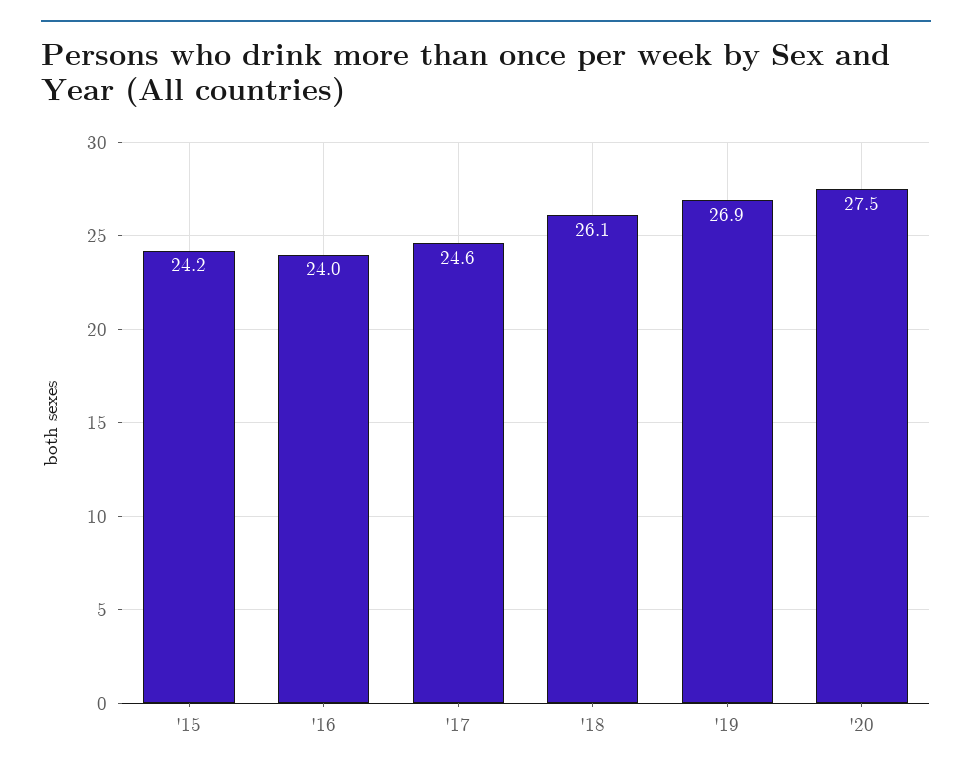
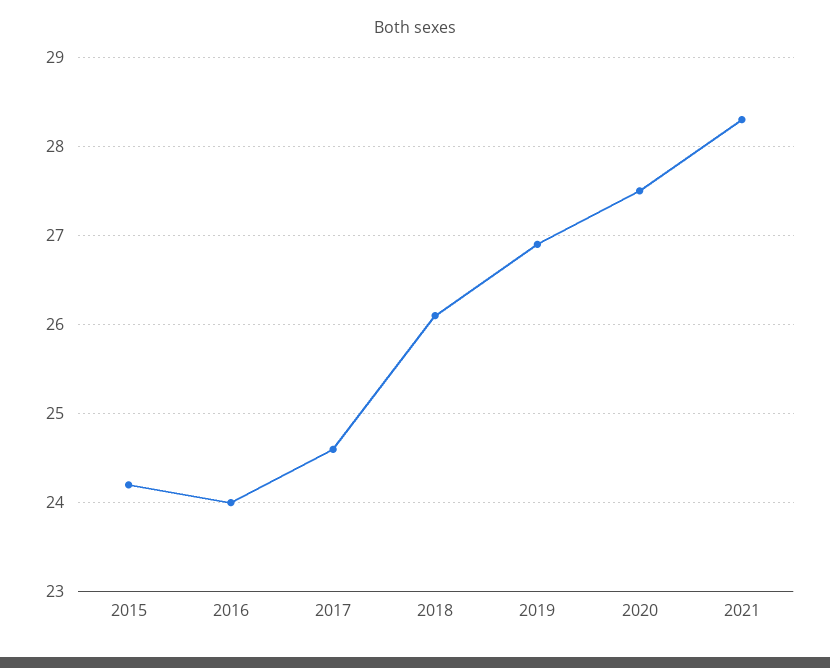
2021: none -> 28.3

